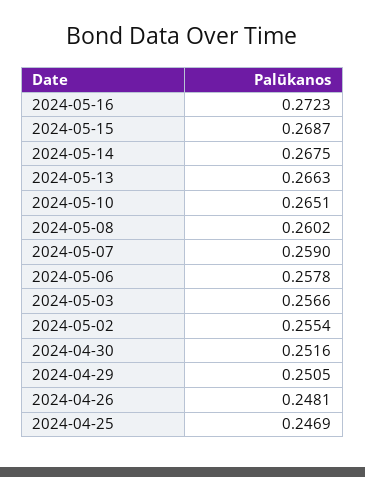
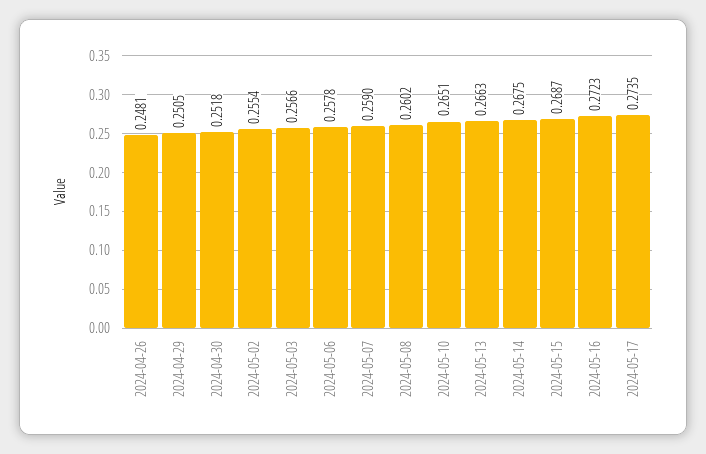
2024-04-30: 0.2516 -> 0.2518
2024-04-25: 0.2469 -> none
2024-05-17: none -> 0.2735

